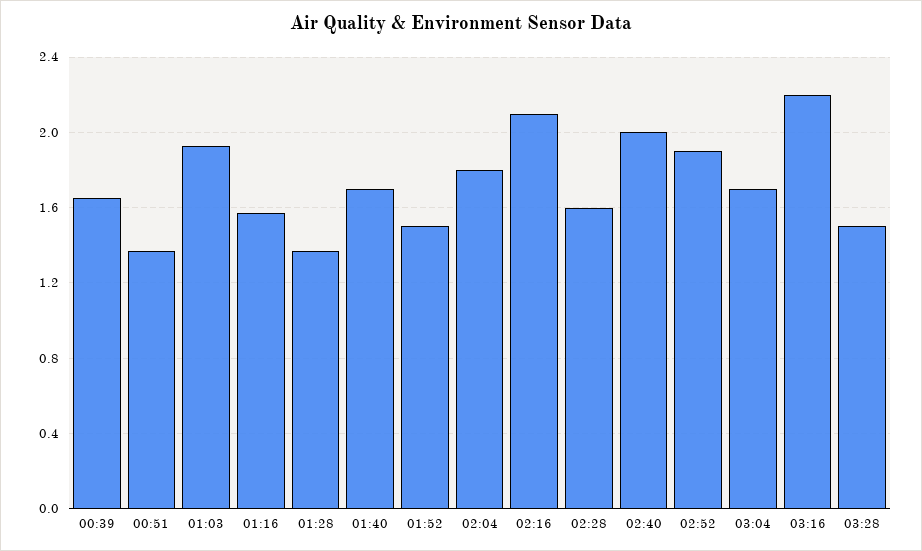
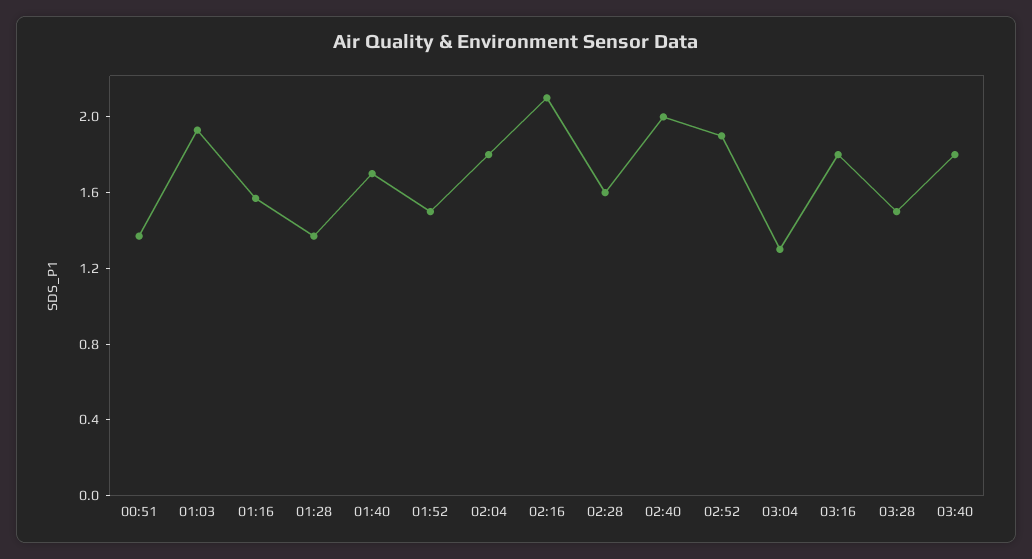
00:39: 1.65 -> none
03:04: 1.7 -> 1.3
03:16: 2.2 -> 1.8
03:40: none -> 1.8

